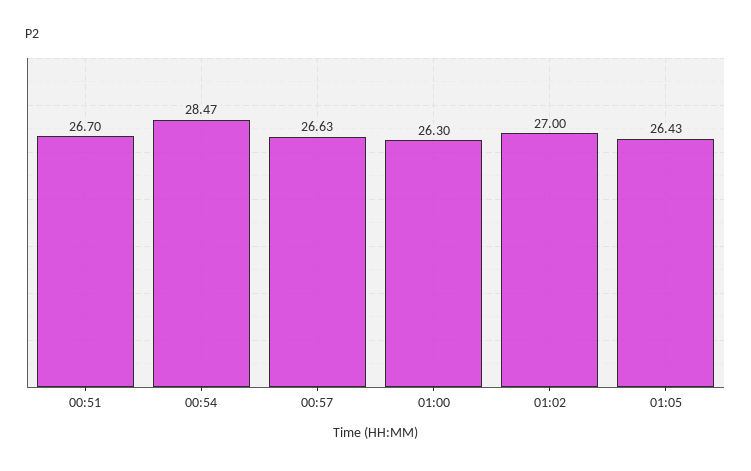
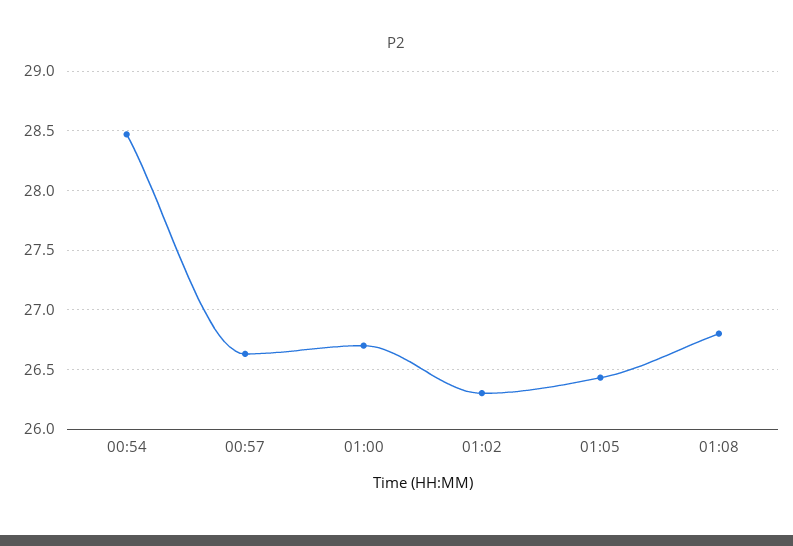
00:51: 26.7 -> none
01:00: 26.3 -> 26.7
01:02: 27 -> 26.3
01:08: none -> 26.8

